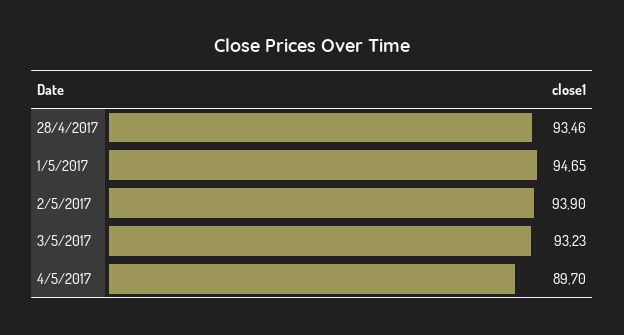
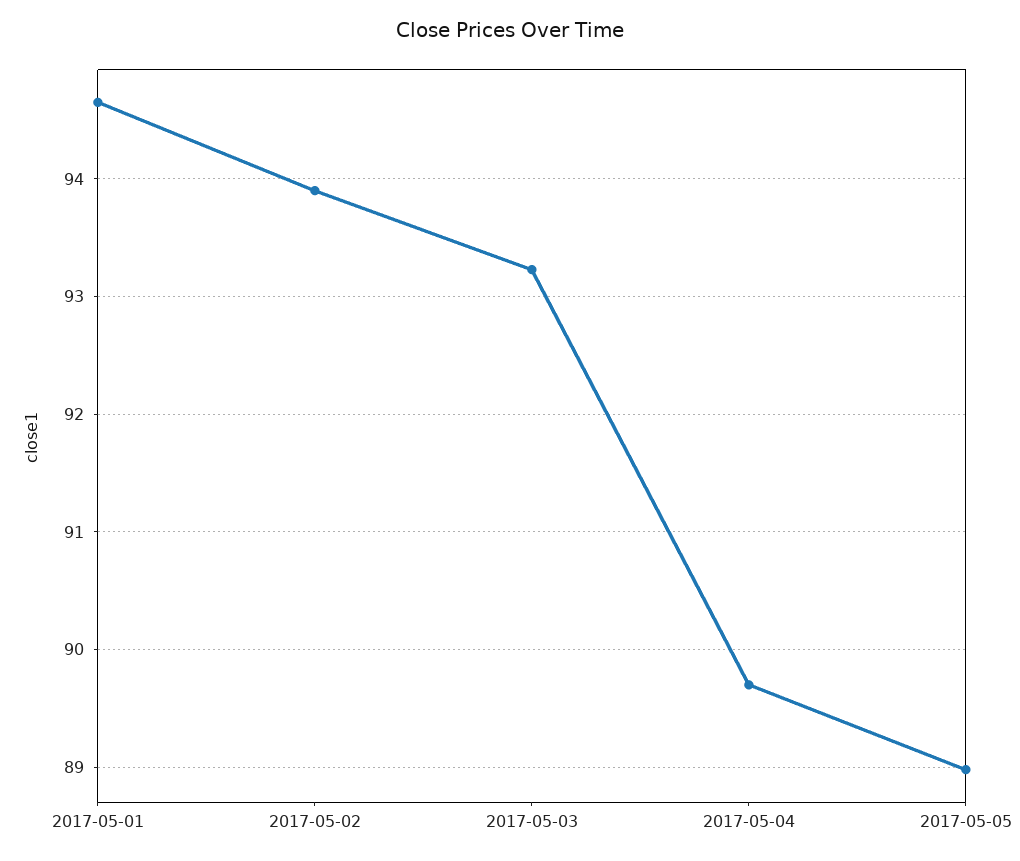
28/4/2017: 93.46 -> none
2017-05-05: none -> 89

